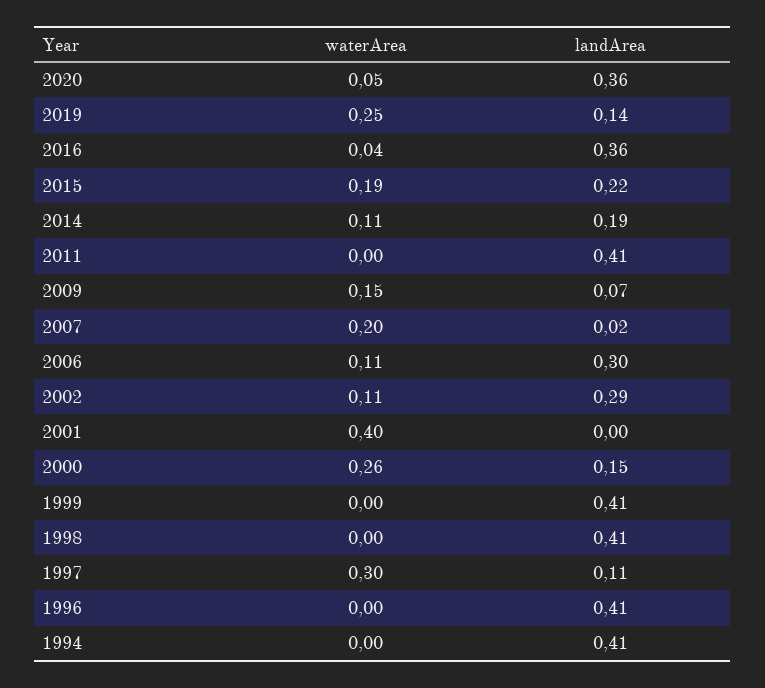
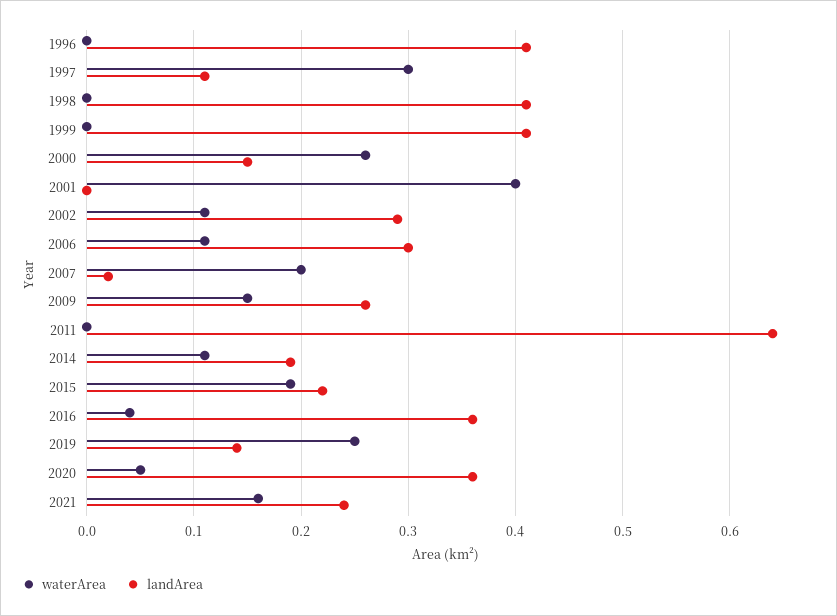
landArea, 2011: 0.41 -> 0.64
landArea, 2009: 0.07 -> 0.26
waterArea, 1994: 0 -> none
landArea, 1994: 0.41 -> none
waterArea, 2021: none -> 0.16
landArea, 2021: none -> 0.24

